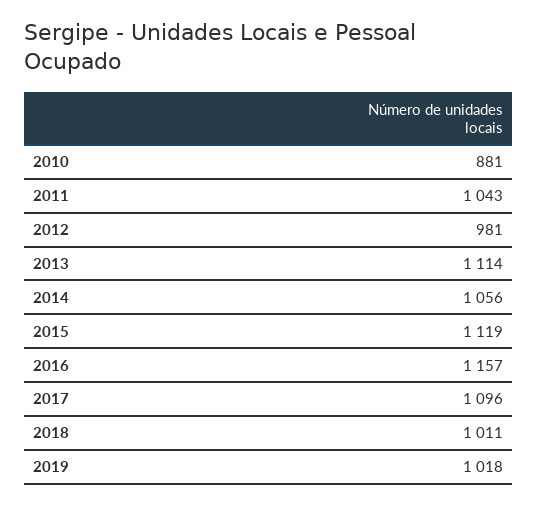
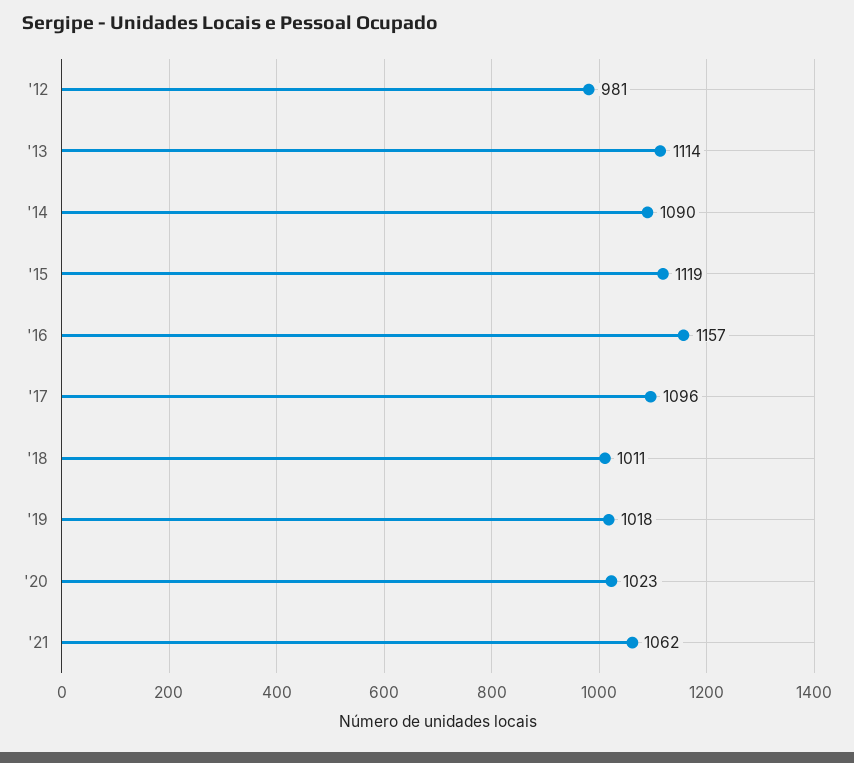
2010: 881 -> none
2011: 1043 -> none
2014: 1056 -> 1090
'20: none -> 1023
'21: none -> 1062

